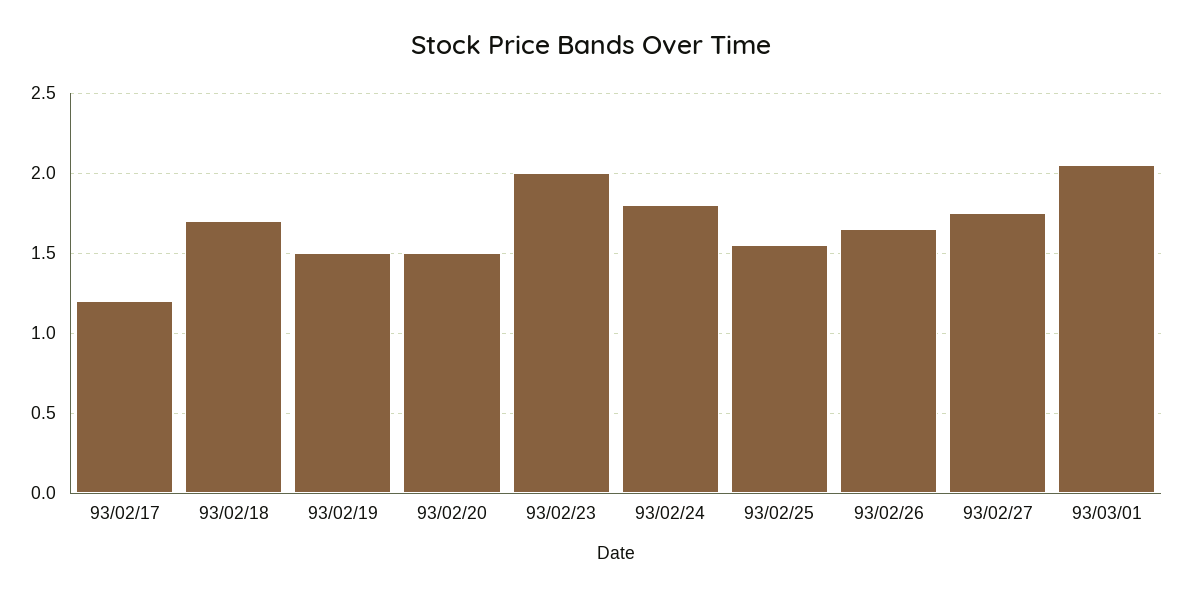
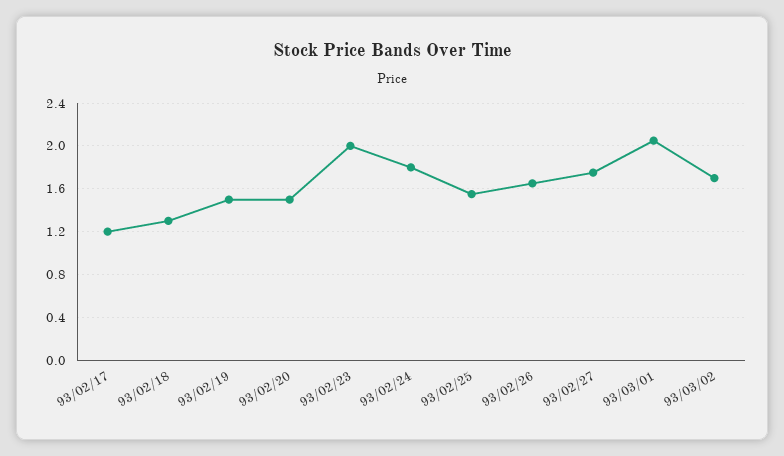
93/02/18: 1.7 -> 1.3
93/03/02: none -> 1.7

